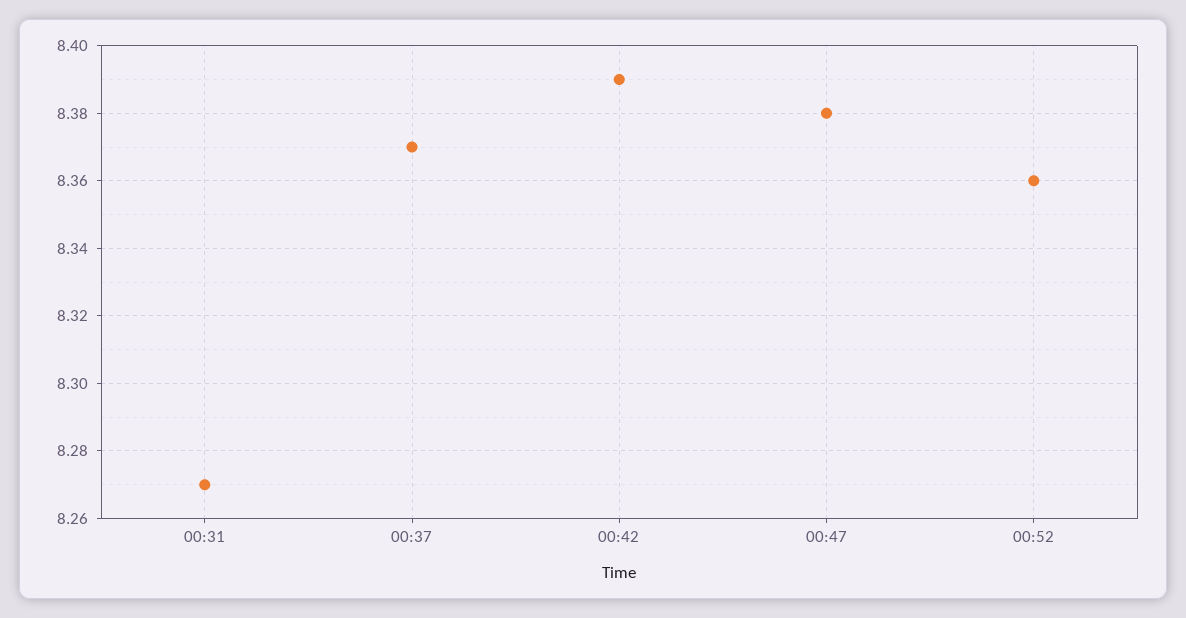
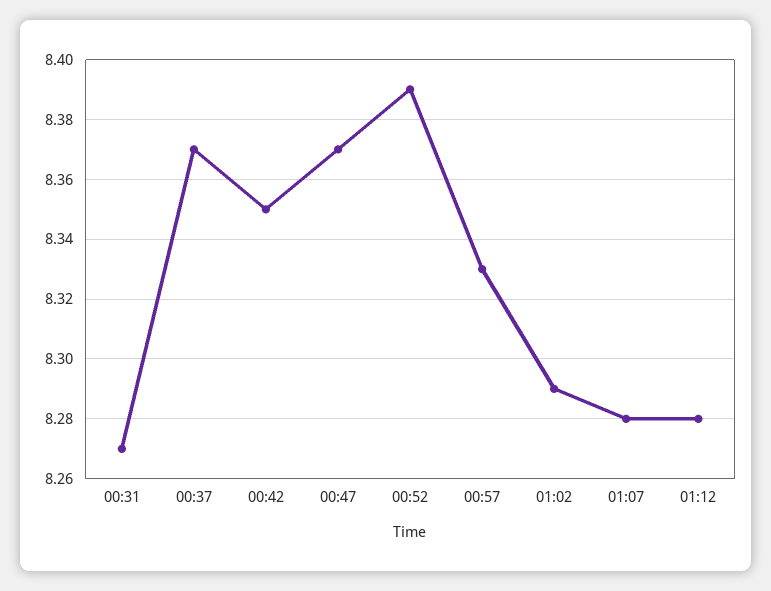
00:42: 8.39 -> 8.35
00:47: 8.38 -> 8.37
00:52: 8.36 -> 8.39
00:57: none -> 8.33
01:02: none -> 8.29
01:07: none -> 8.28
01:12: none -> 8.28

